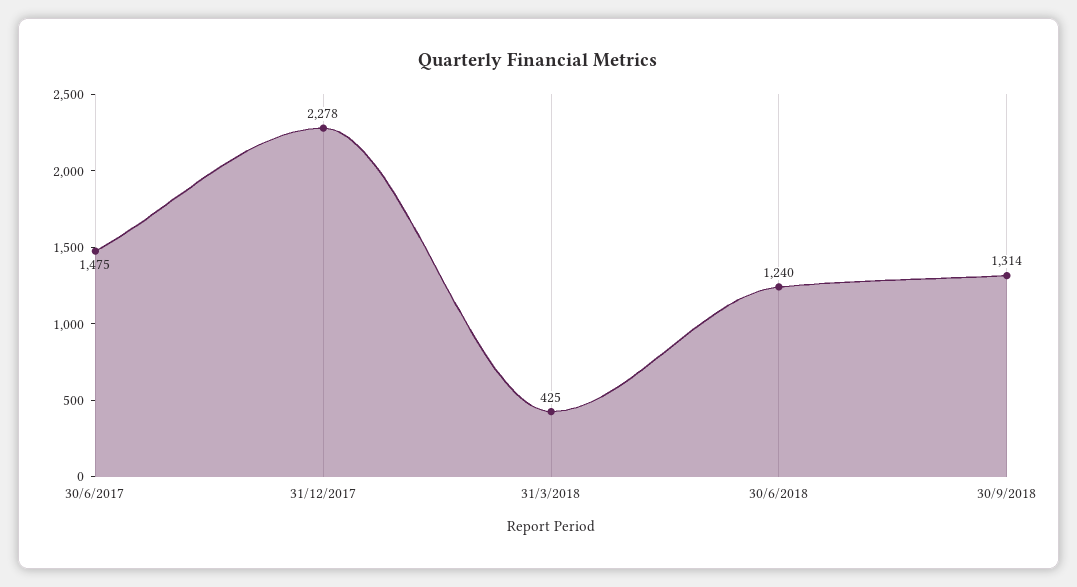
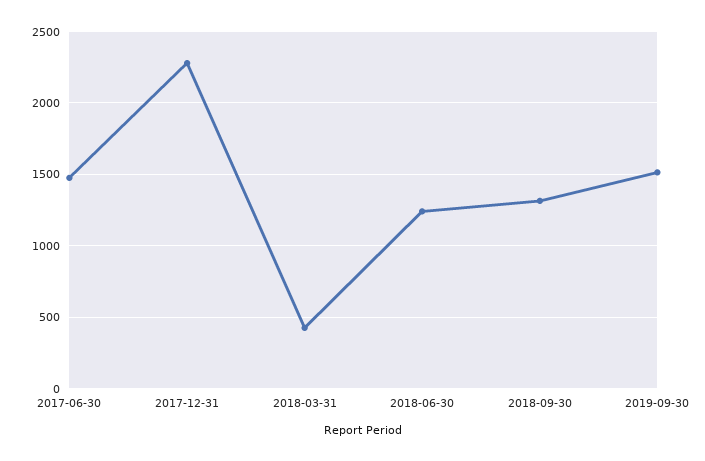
2019-09-30: none -> 1500

